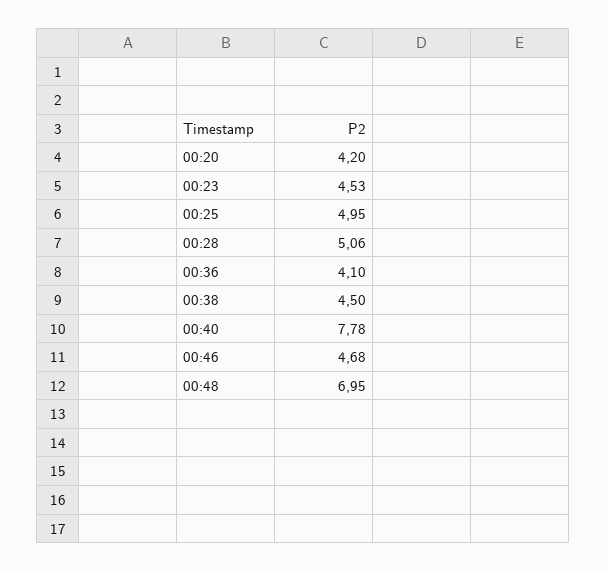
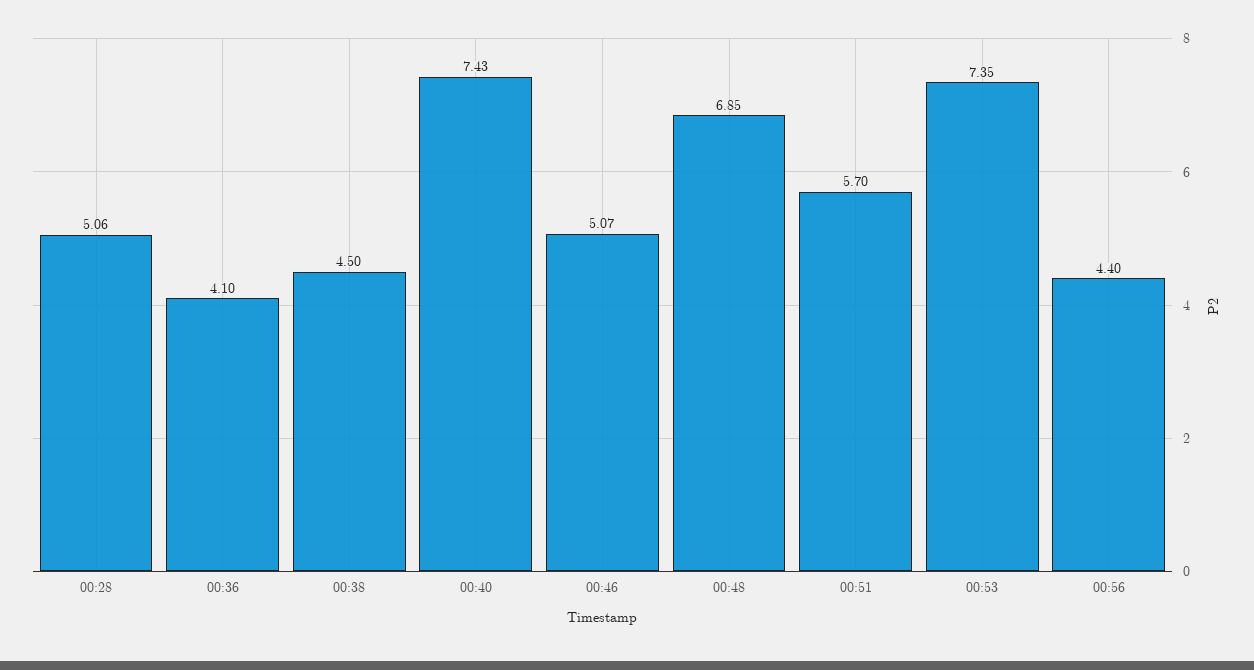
00:20: 4.2 -> none
00:23: 4.53 -> none
00:25: 4.95 -> none
00:40: 7.78 -> 7.43
00:46: 4.68 -> 5.07
00:48: 6.95 -> 6.85
00:51: none -> 5.7
00:53: none -> 7.35
00:56: none -> 4.4

